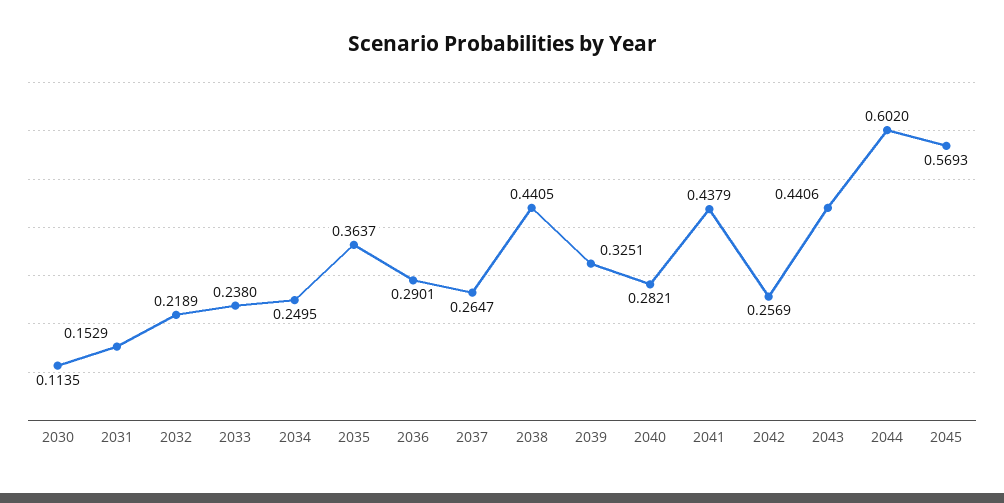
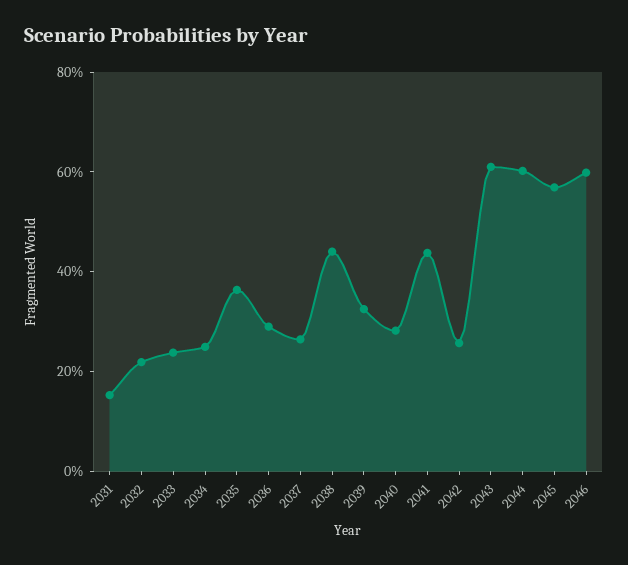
2030: 0.1135 -> none
2043: 0.4406 -> 0.6
2046: none -> 0.6

